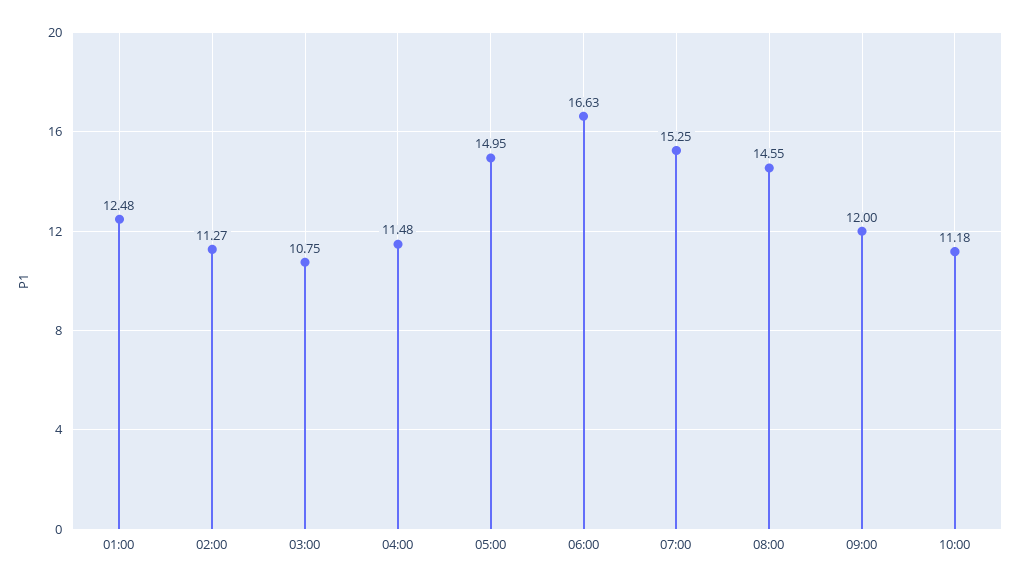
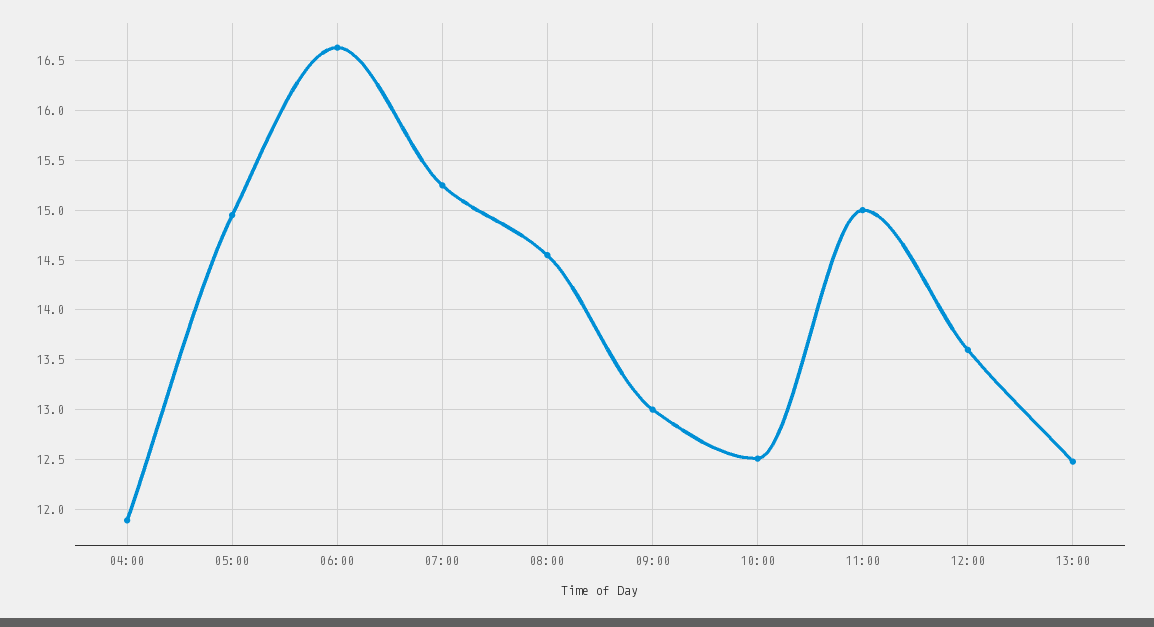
01:00: 12.48 -> none
02:00: 11.27 -> none
03:00: 10.75 -> none
04:00: 11.48 -> 11.9
09:00: 12 -> 13
10:00: 11.18 -> 12.5
11:00: none -> 15
12:00: none -> 13.6
13:00: none -> 12.5

